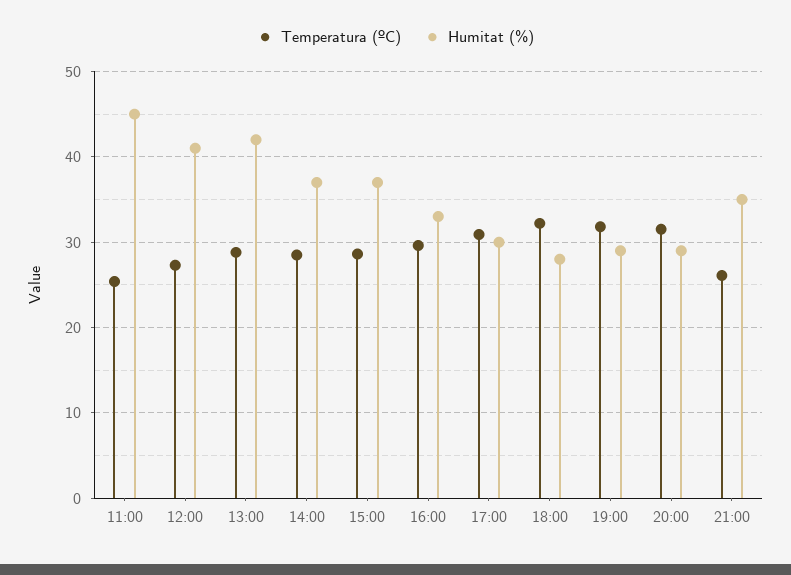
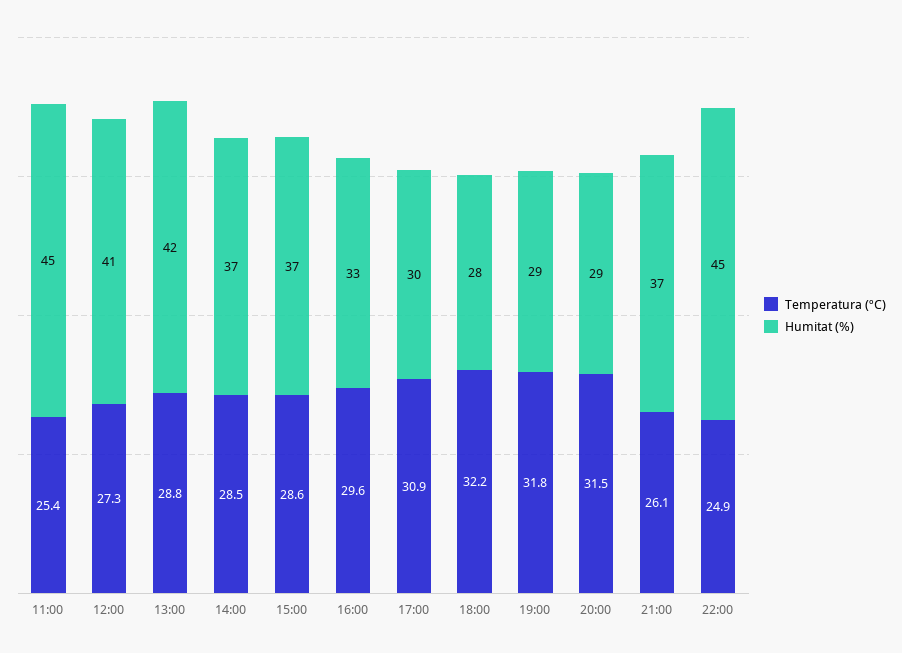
Humitat (%), 21:00: 35 -> 37
Temperatura (ºC), 22:00: none -> 24.9
Humitat (%), 22:00: none -> 45

